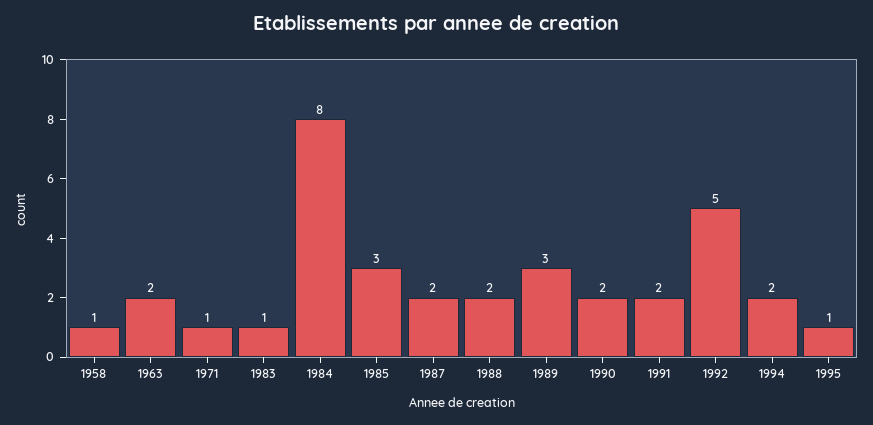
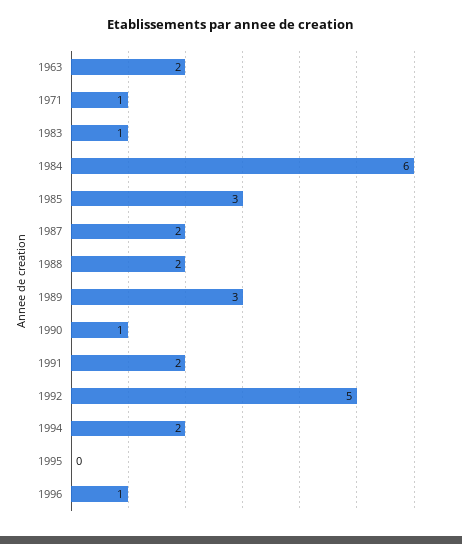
1958: 1 -> none
1984: 8 -> 6
1990: 2 -> 1
1995: 1 -> 0
1996: none -> 1

